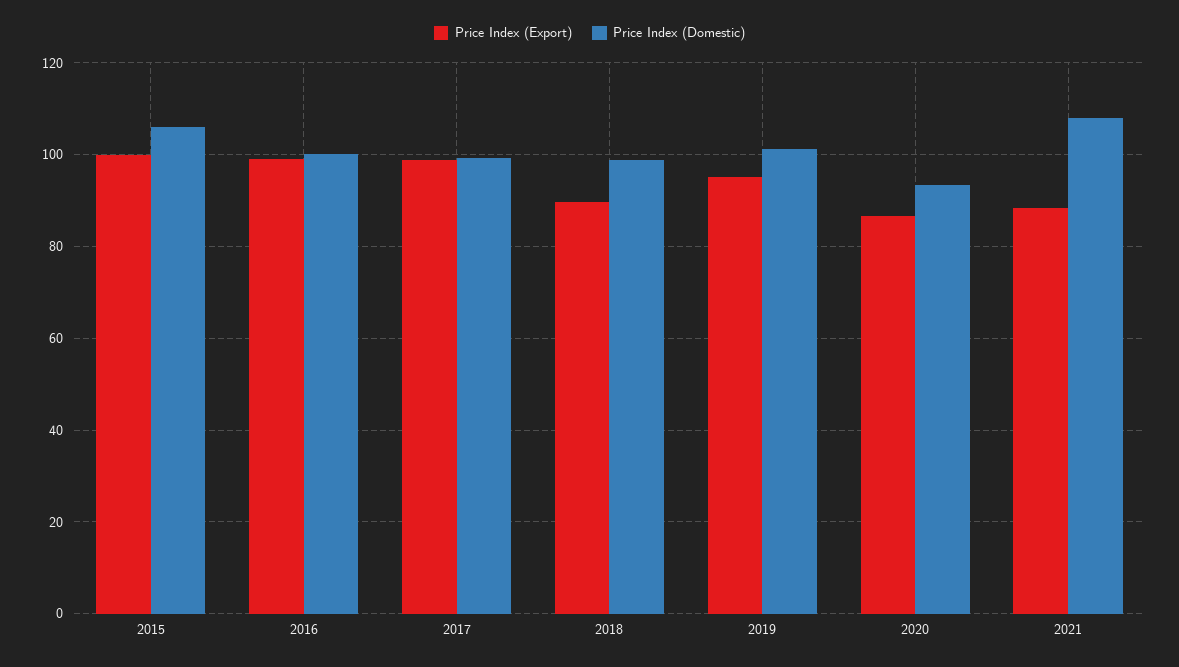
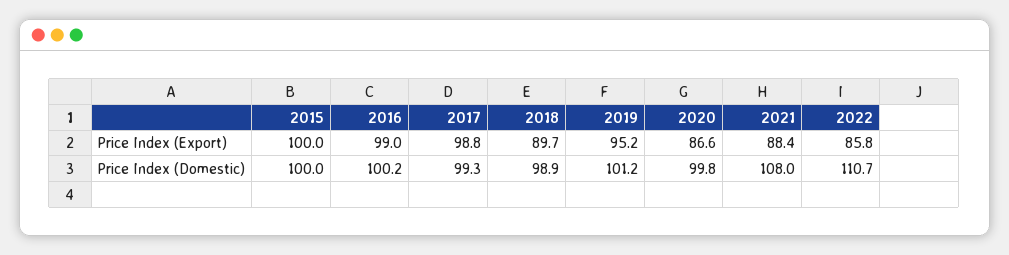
Price Index (Domestic), 2015: 106 -> 100
Price Index (Domestic), 2020: 94 -> 99.8
Price Index (Export), 2022: none -> 85.8
Price Index (Domestic), 2022: none -> 110.7

